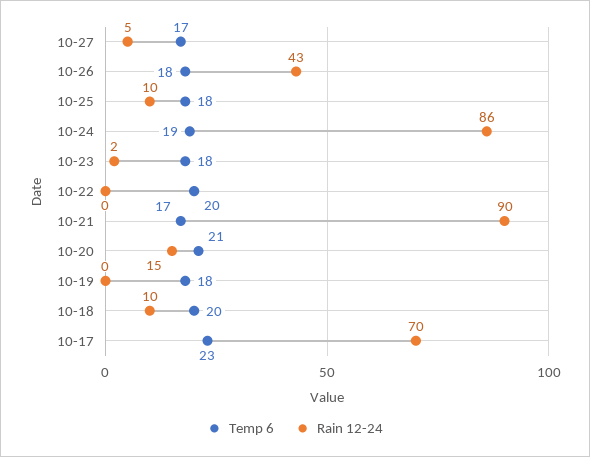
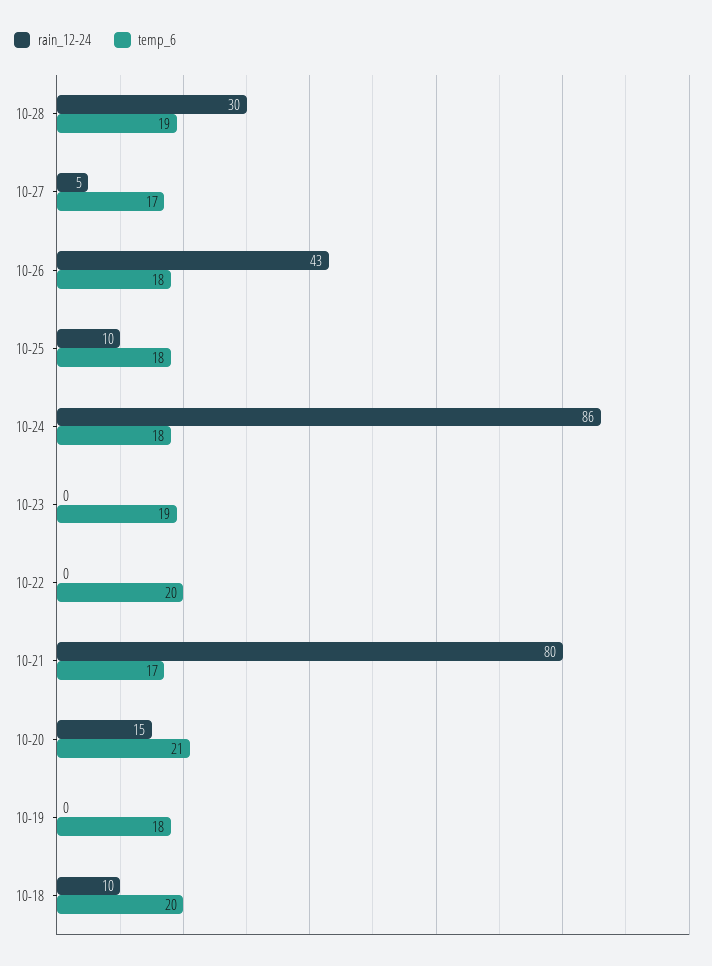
Temp 6, 10-24: 19 -> 18
Temp 6, 10-23: 18 -> 19
Rain 12-24, 10-23: 2 -> 0
Rain 12-24, 10-21: 90 -> 80
Temp 6, 10-17: 23 -> none
Rain 12-24, 10-17: 70 -> none
Rain 12-24, 10-28: none -> 30
Temp 6, 10-28: none -> 19

